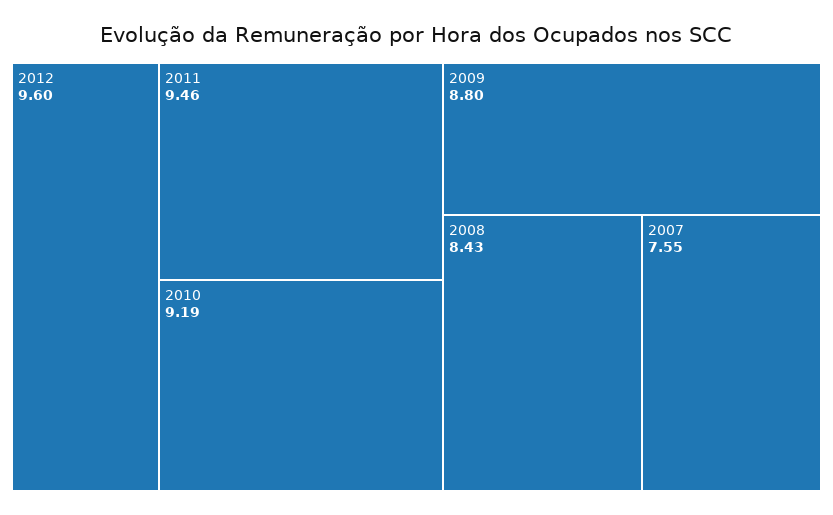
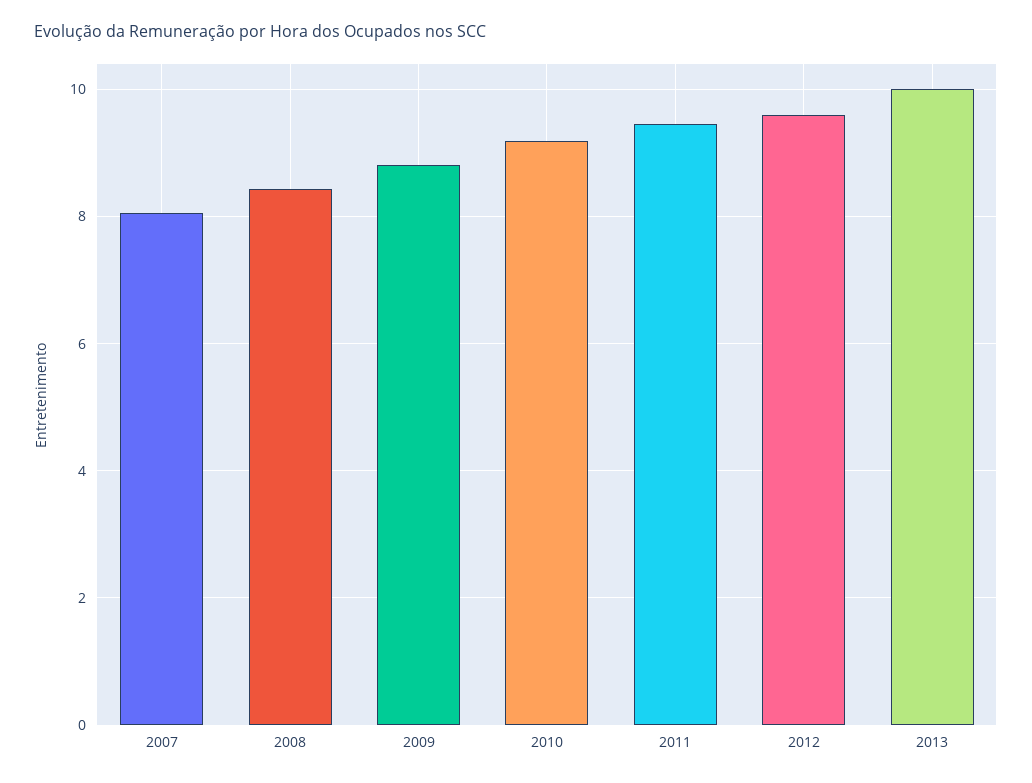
2007: 7.55 -> 8
2013: none -> 10

